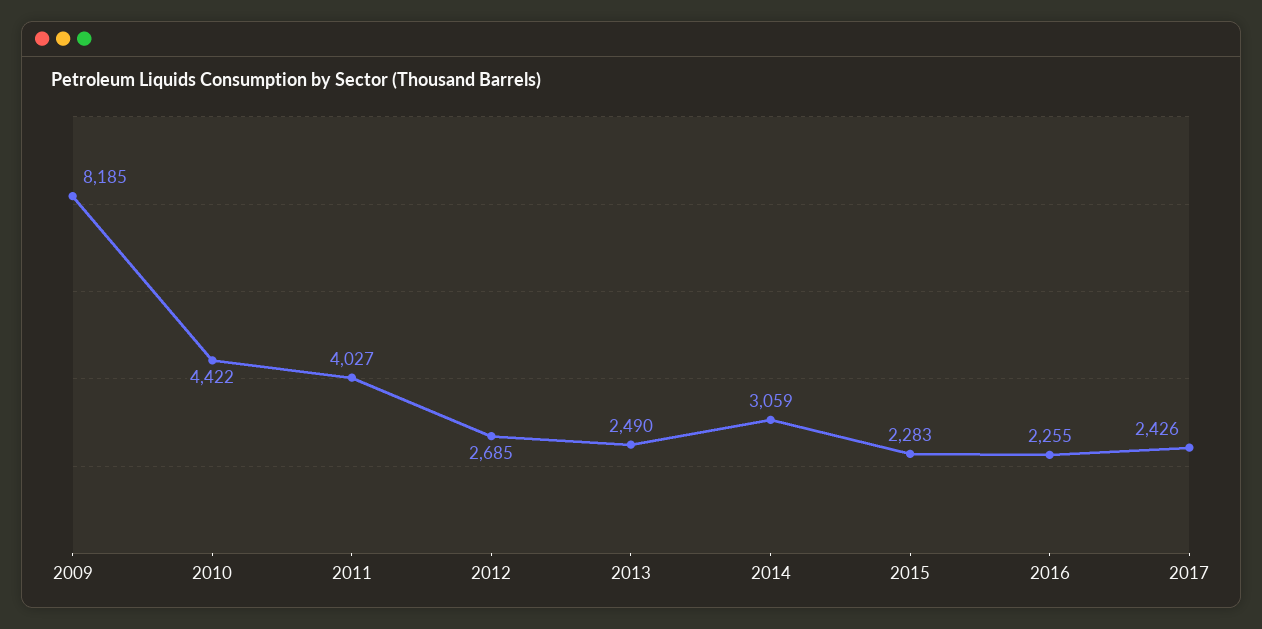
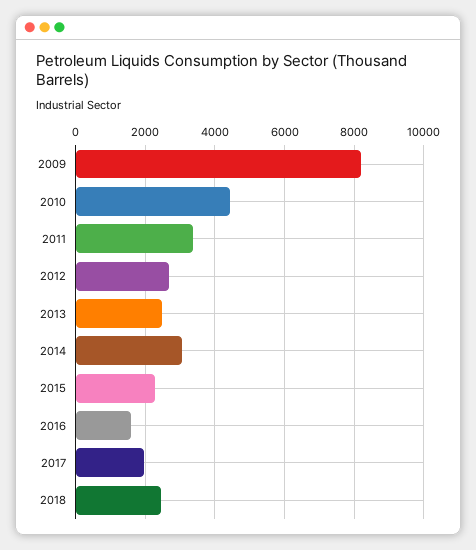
2011: 4027 -> 3400
2016: 2255 -> 1600
2017: 2426 -> 2000
2018: none -> 2400

